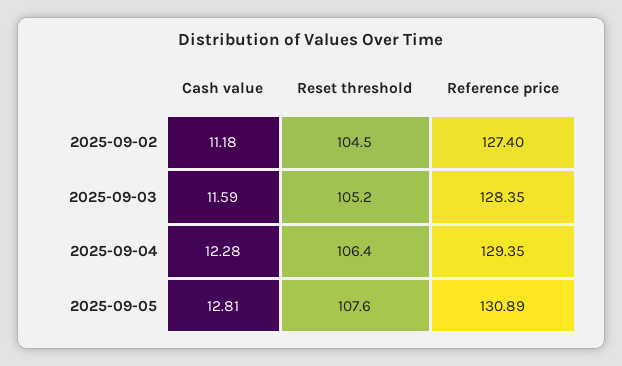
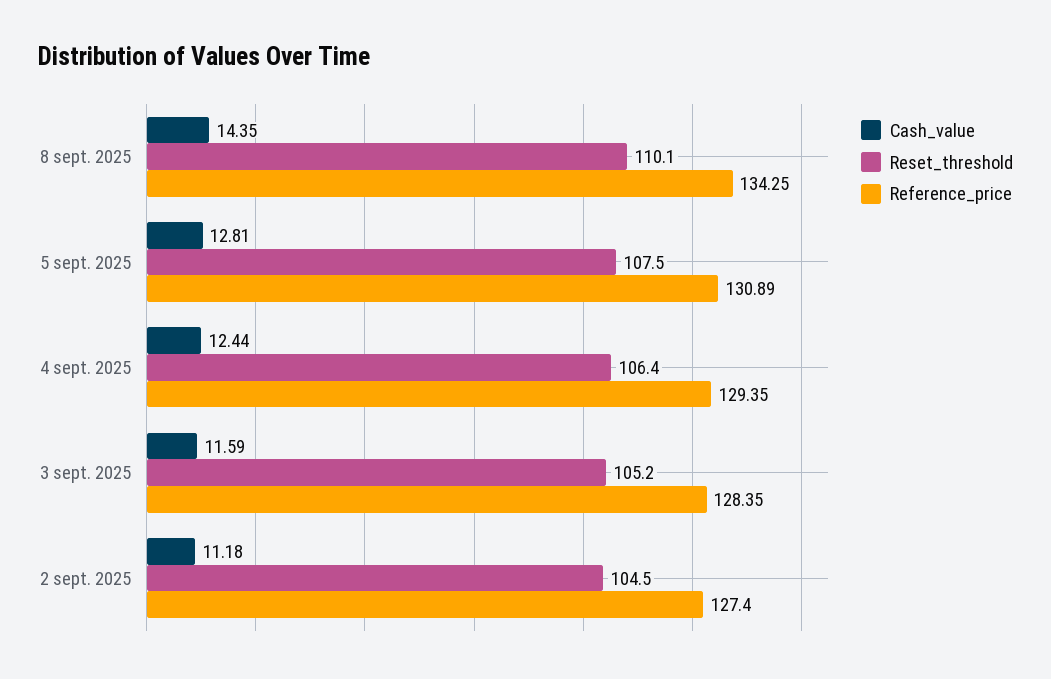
Cash value, 2025-09-04: 12.28 -> 12.44
Reset threshold, 2025-09-05: 107.6 -> 107.5
Cash value, 8 sept. 2025: none -> 14.35
Reset threshold, 8 sept. 2025: none -> 110.1
Reference price, 8 sept. 2025: none -> 134.25

